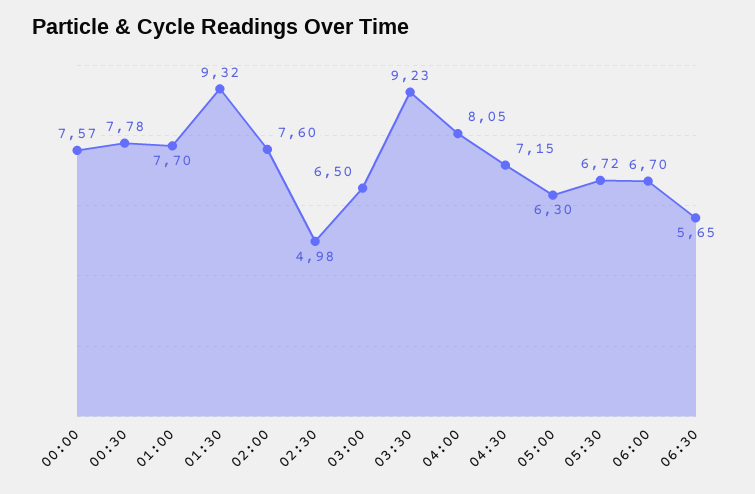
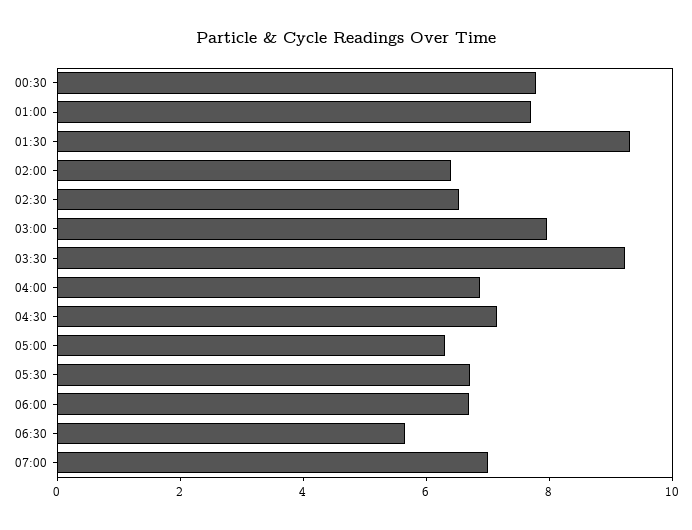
00:00: 7.57 -> none
02:00: 7.6 -> 6.5
02:30: 4.98 -> 6.5
03:00: 6.5 -> 8
04:00: 8.05 -> 7
07:00: none -> 7

